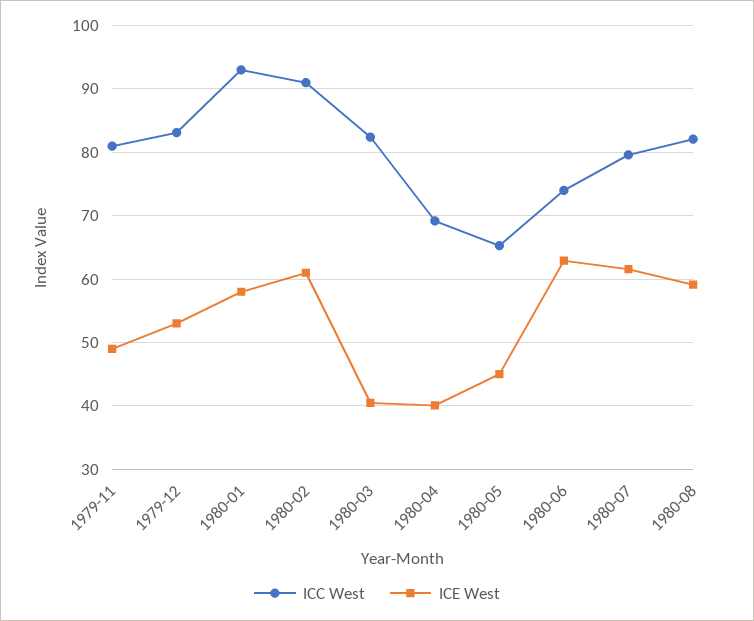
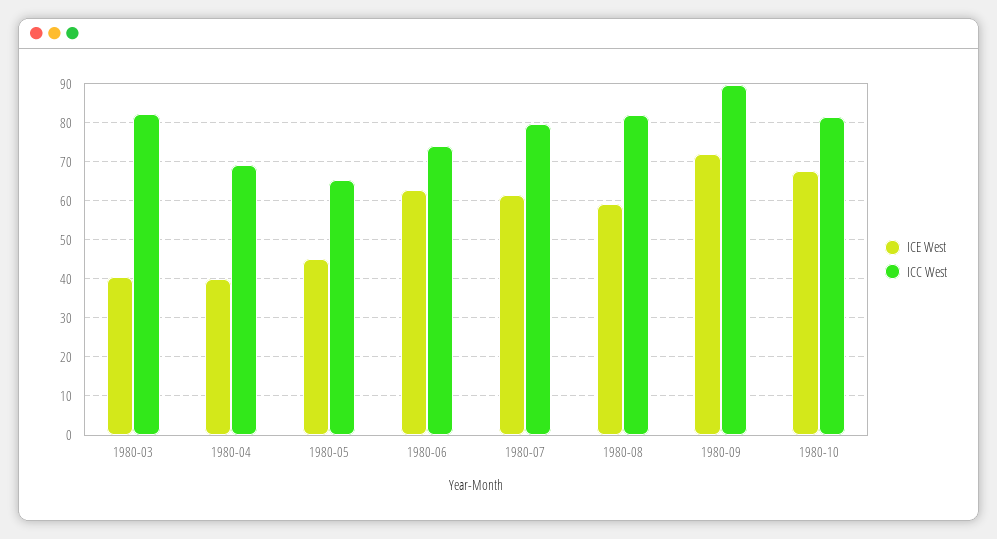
ICC West, 1979-11: 81 -> none
ICE West, 1979-11: 49 -> none
ICC West, 1979-12: 83 -> none
ICE West, 1979-12: 53 -> none
ICC West, 1980-01: 93 -> none
ICE West, 1980-01: 58 -> none
ICC West, 1980-02: 91 -> none
ICE West, 1980-02: 61 -> none
ICE West, 1980-09: none -> 72
ICC West, 1980-09: none -> 90
ICE West, 1980-10: none -> 68
ICC West, 1980-10: none -> 82

